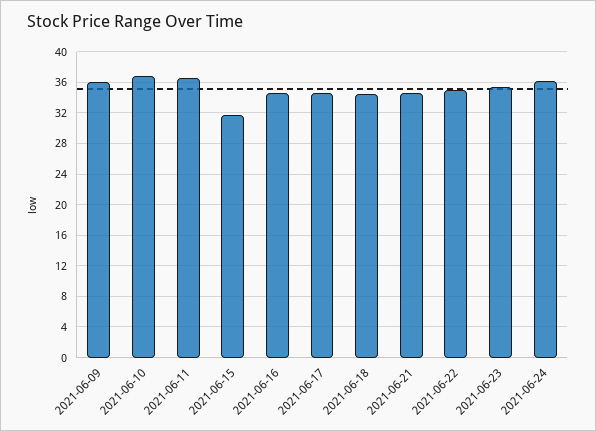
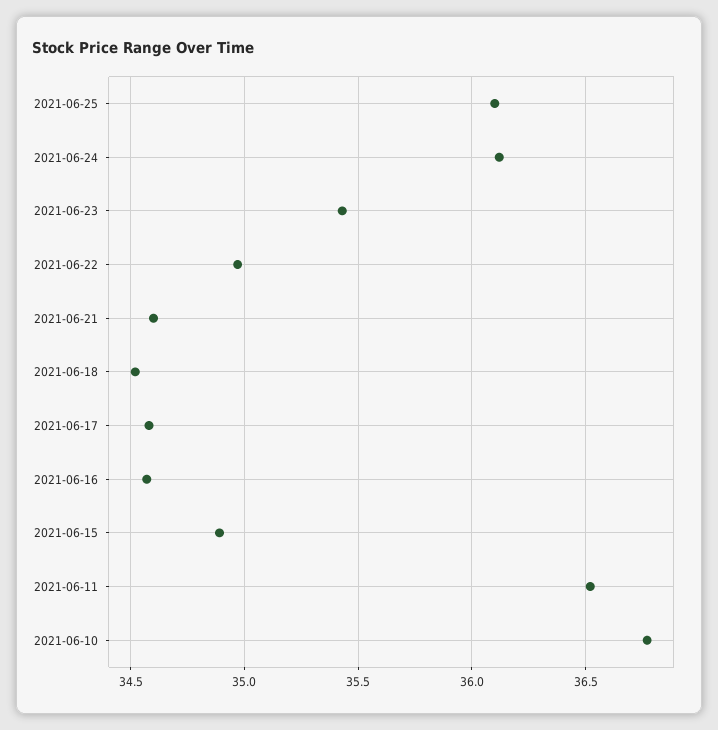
2021-06-09: 36 -> none
2021-06-15: 32 -> 34.9
2021-06-25: none -> 36.1

